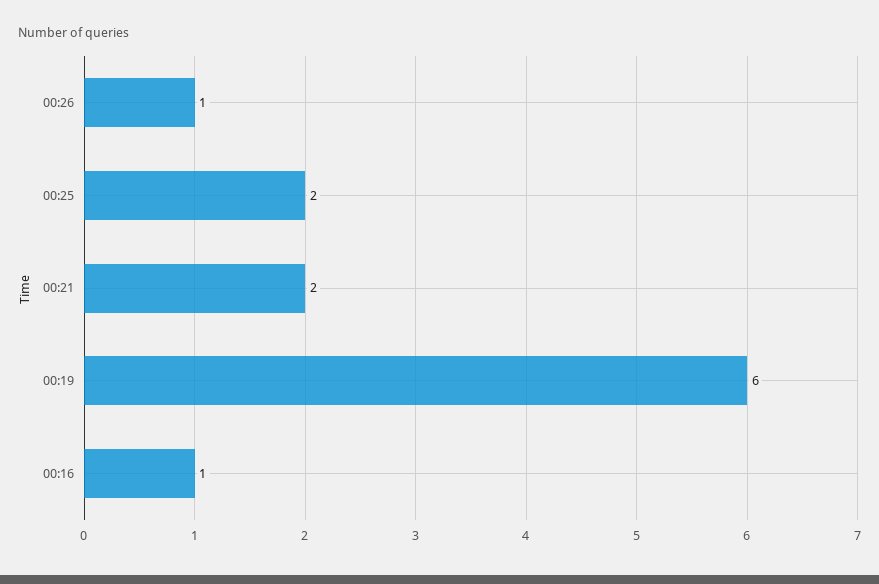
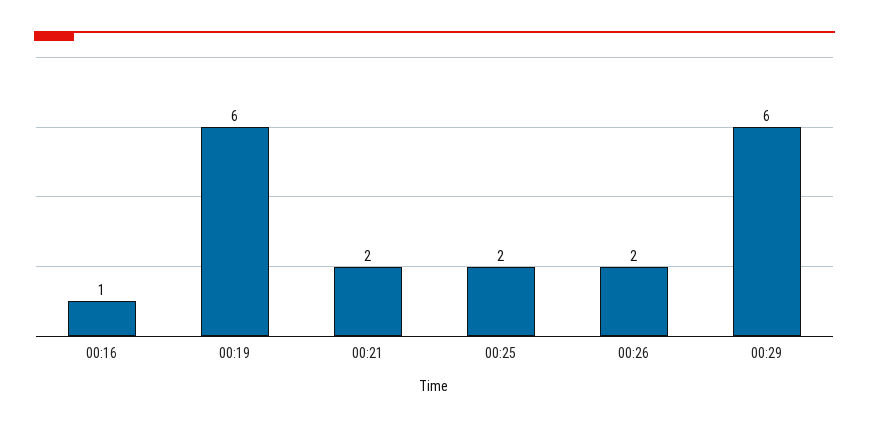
00:26: 1 -> 2
00:29: none -> 6

